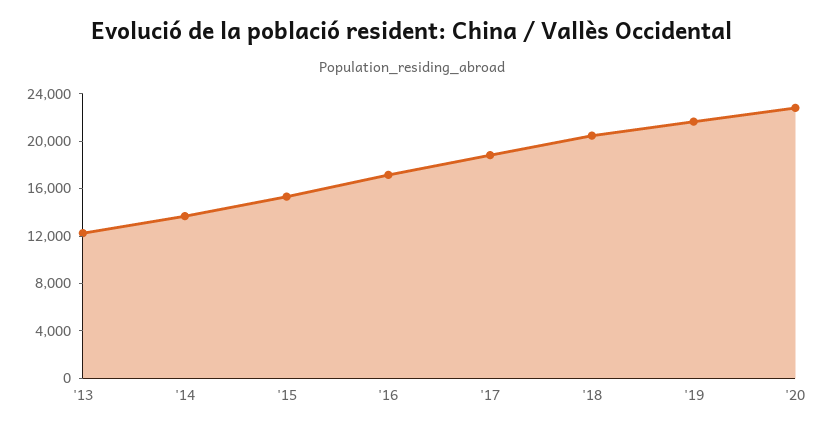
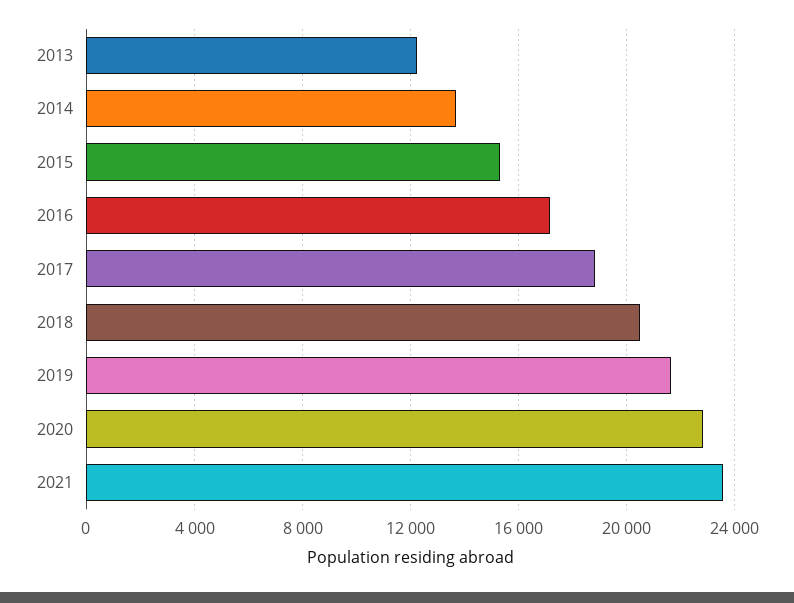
2021: none -> 23500

